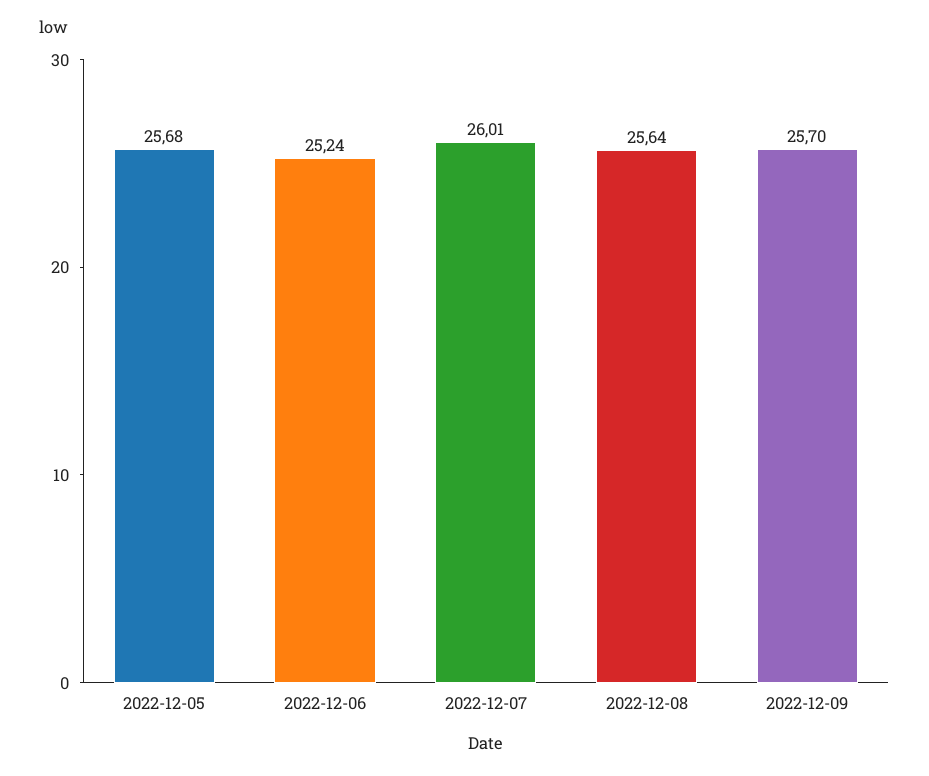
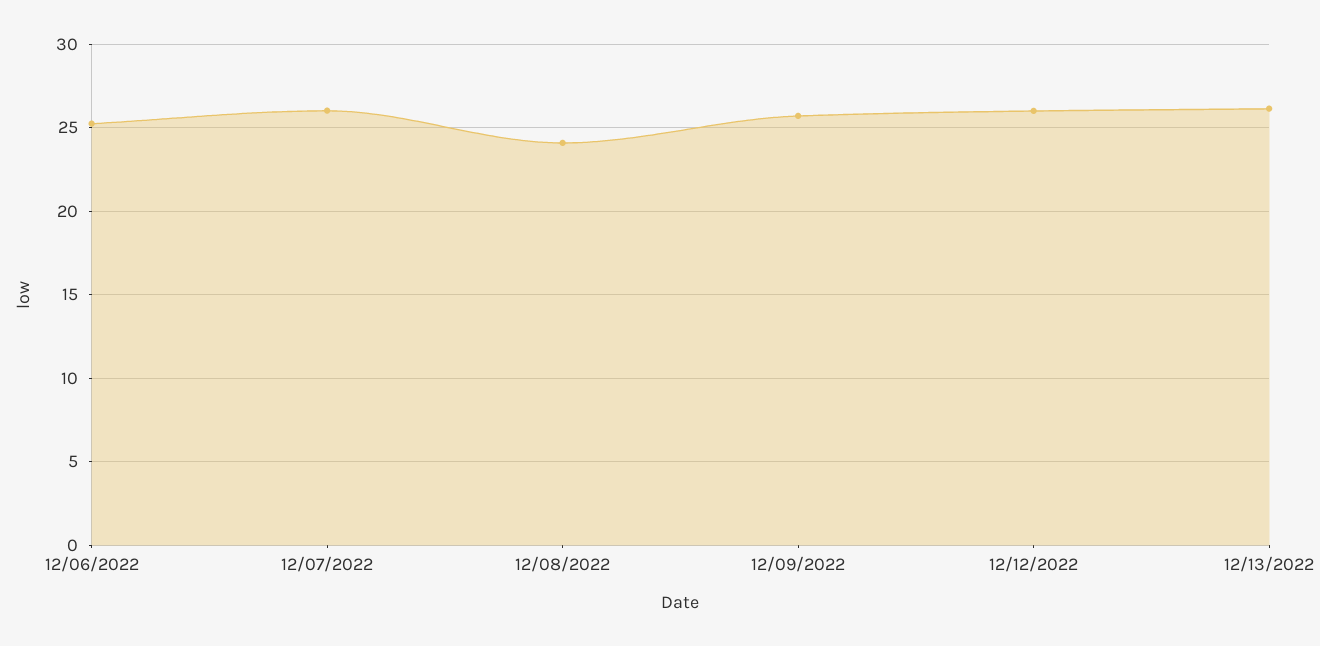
2022-12-05: 25.68 -> none
2022-12-08: 25.64 -> 24
12/12/2022: none -> 26
12/13/2022: none -> 26

